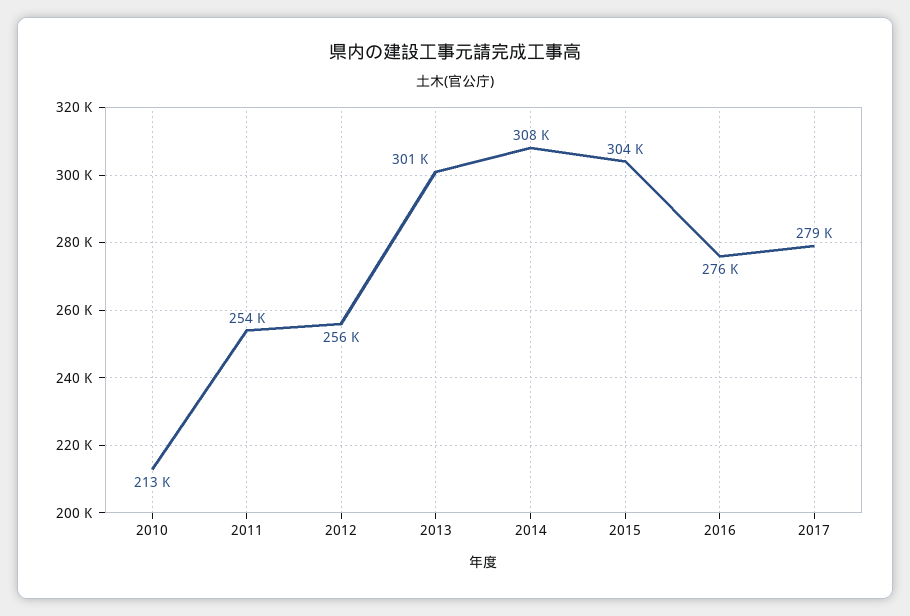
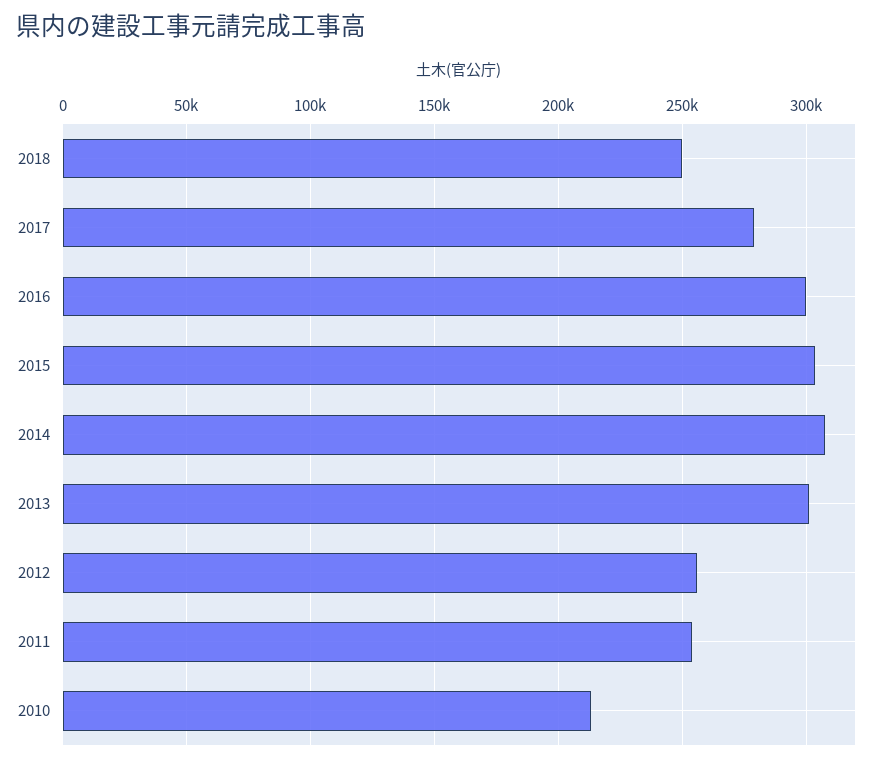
2016: 276000 -> 300000
2018: none -> 250000

